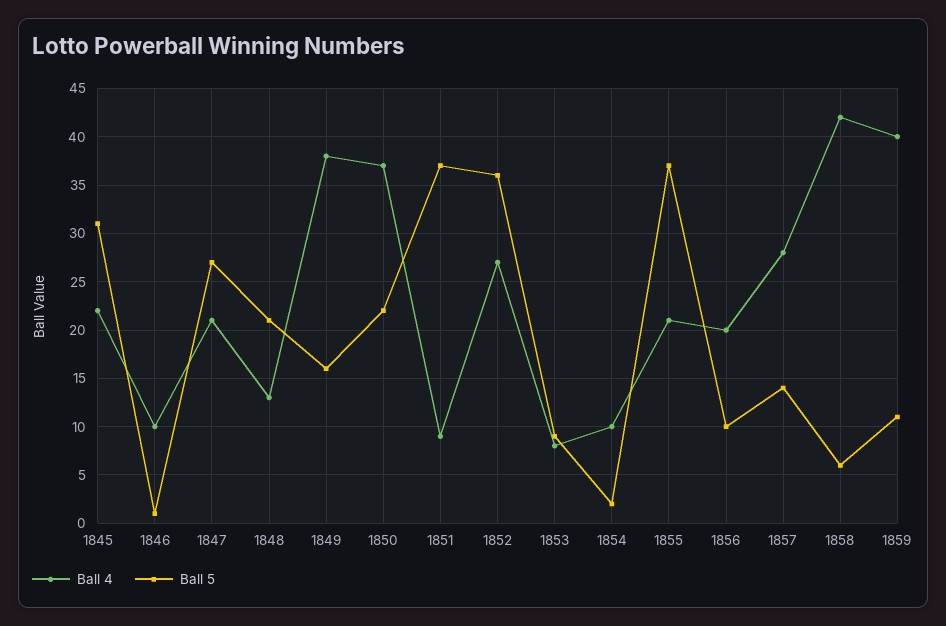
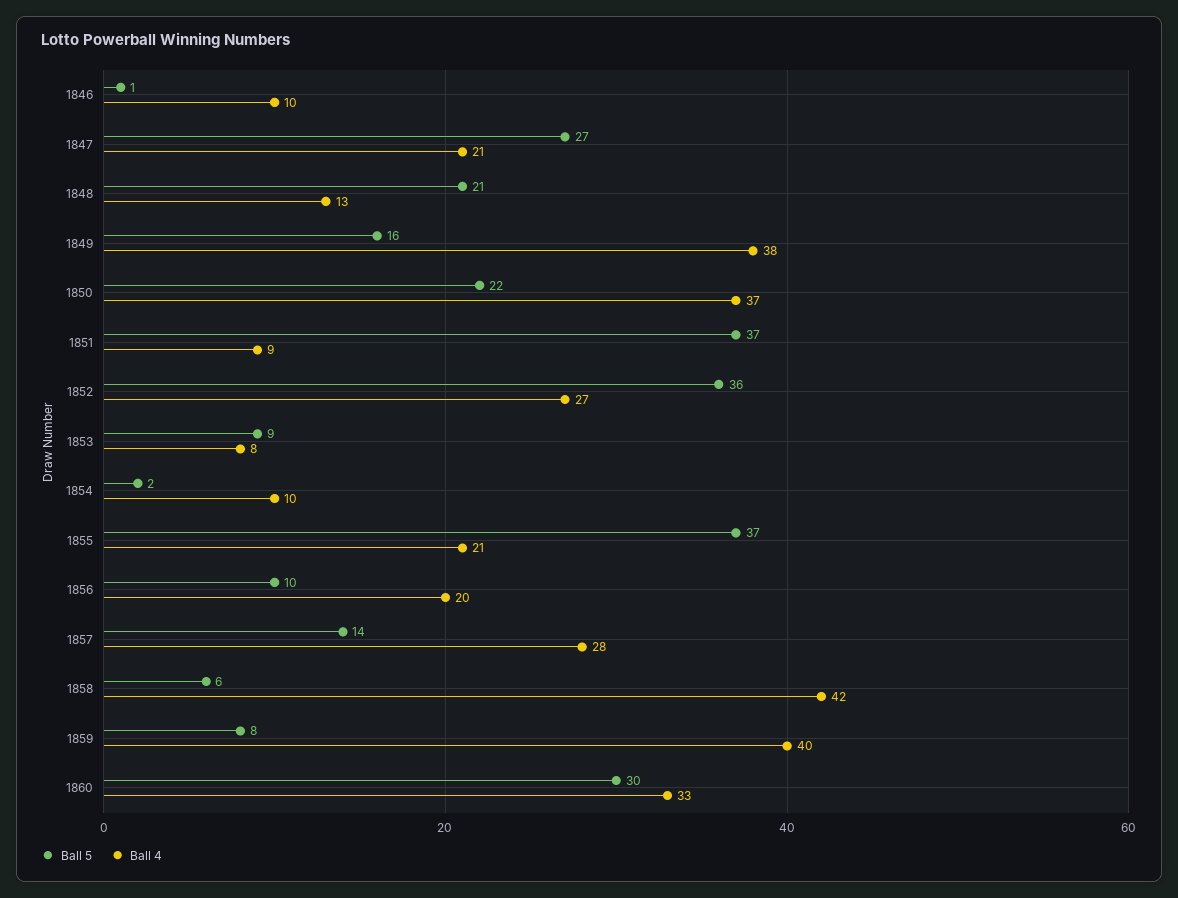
Ball 4, 1845: 22 -> none
Ball 5, 1845: 31 -> none
Ball 5, 1859: 11 -> 8
Ball 5, 1860: none -> 30
Ball 4, 1860: none -> 33

